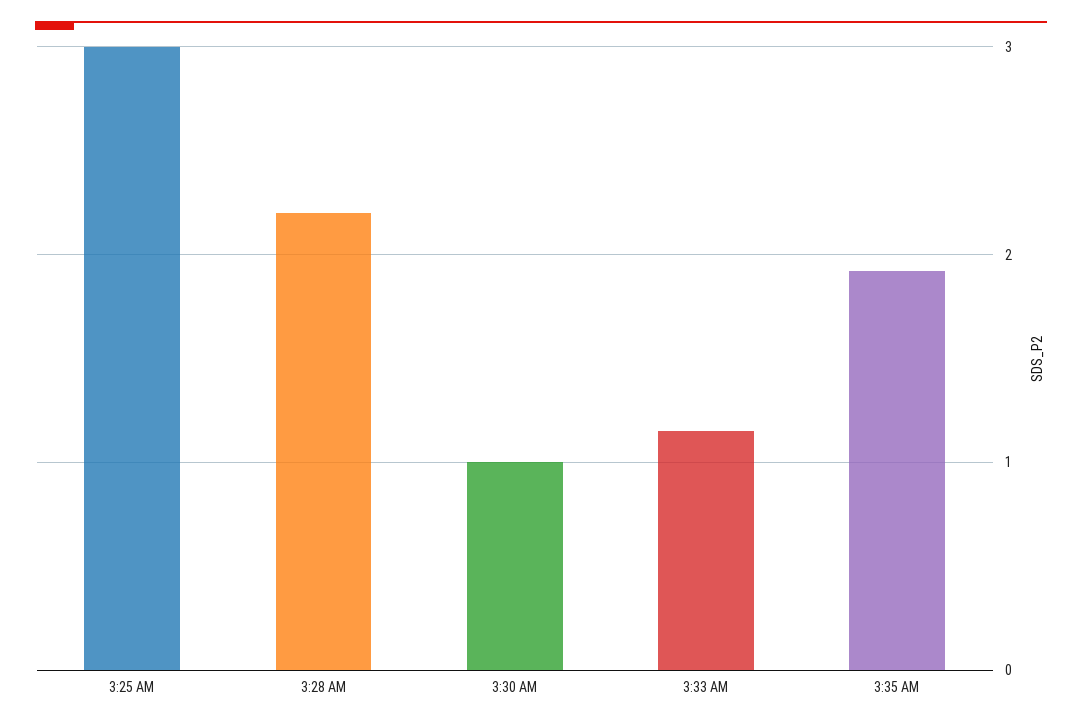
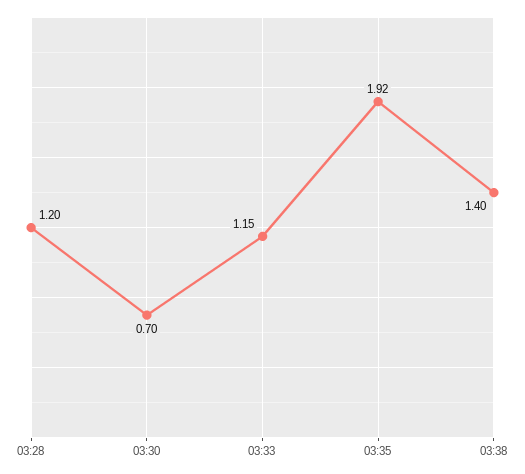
3:25 AM: 3 -> none
3:28 AM: 2.2 -> 1.2
3:30 AM: 1 -> 0.7
03:38: none -> 1.4

